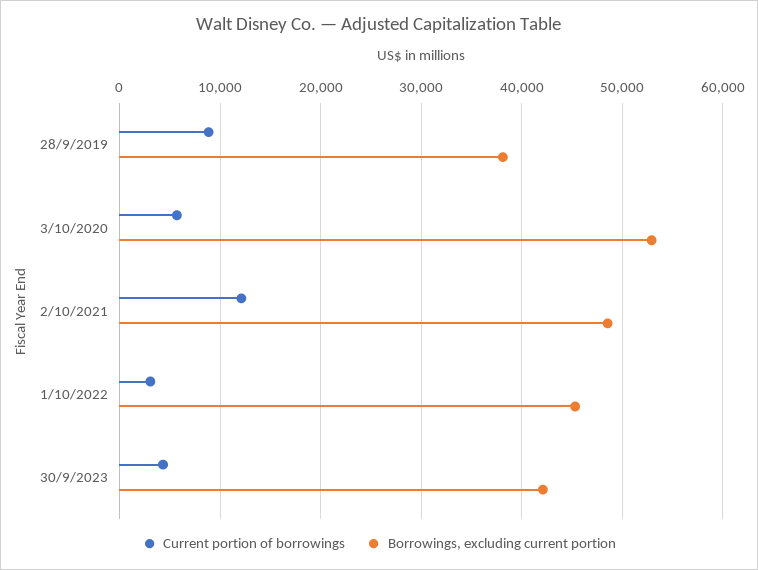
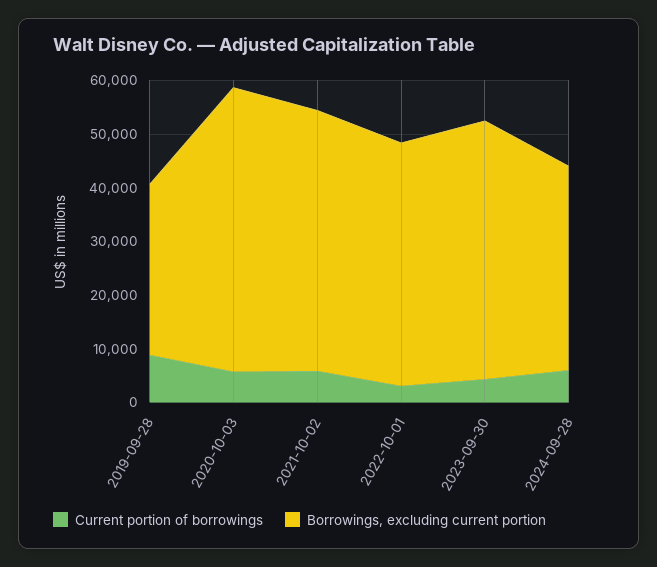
Borrowings, excluding current portion, 28/9/2019: 38000 -> 32000
Current portion of borrowings, 2/10/2021: 12000 -> 6000
Borrowings, excluding current portion, 30/9/2023: 42000 -> 48000
Current portion of borrowings, 2024-09-28: none -> 6000
Borrowings, excluding current portion, 2024-09-28: none -> 38000

